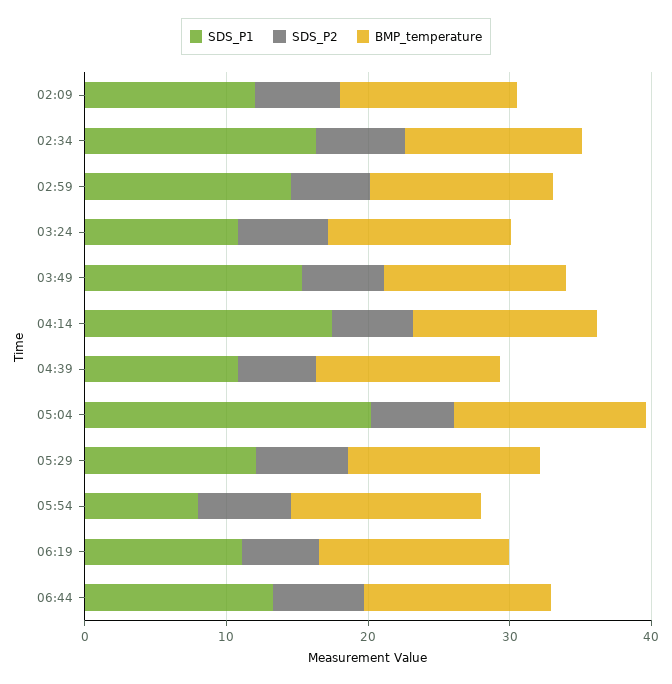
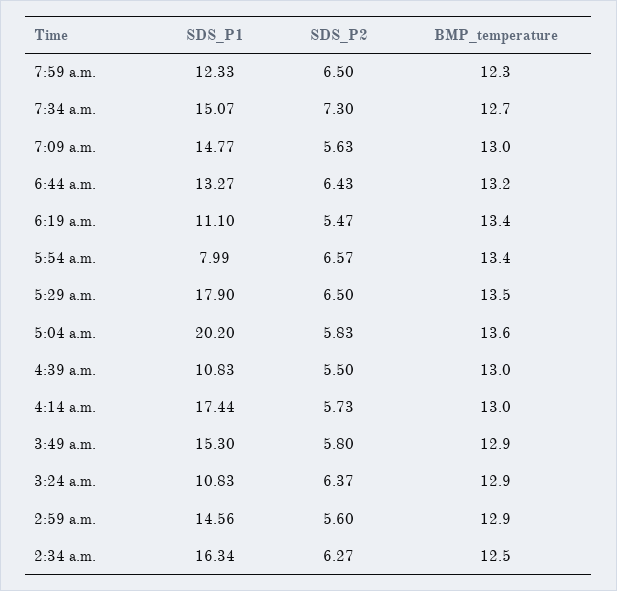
SDS_P1, 02:09: 12 -> none
SDS_P2, 02:09: 6 -> none
BMP_temperature, 02:09: 12 -> none
SDS_P1, 05:29: 12 -> 17.9
SDS_P1, 7:59 a.m.: none -> 12.33
SDS_P2, 7:59 a.m.: none -> 6.5
BMP_temperature, 7:59 a.m.: none -> 12.3
SDS_P1, 7:34 a.m.: none -> 15.07
SDS_P2, 7:34 a.m.: none -> 7.3
BMP_temperature, 7:34 a.m.: none -> 12.7
SDS_P1, 7:09 a.m.: none -> 14.77
SDS_P2, 7:09 a.m.: none -> 5.63
BMP_temperature, 7:09 a.m.: none -> 13

